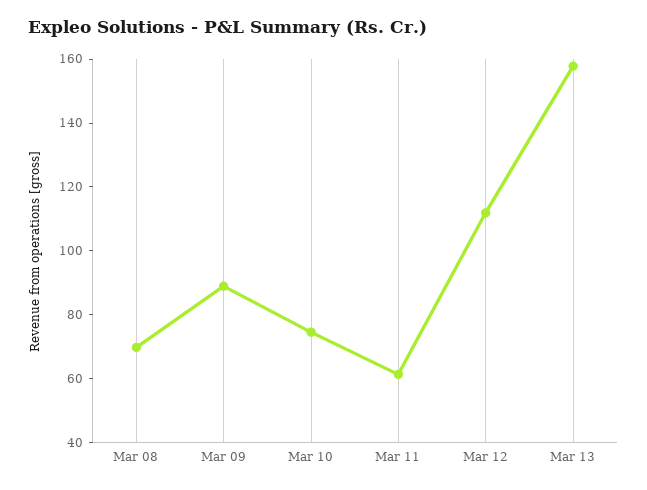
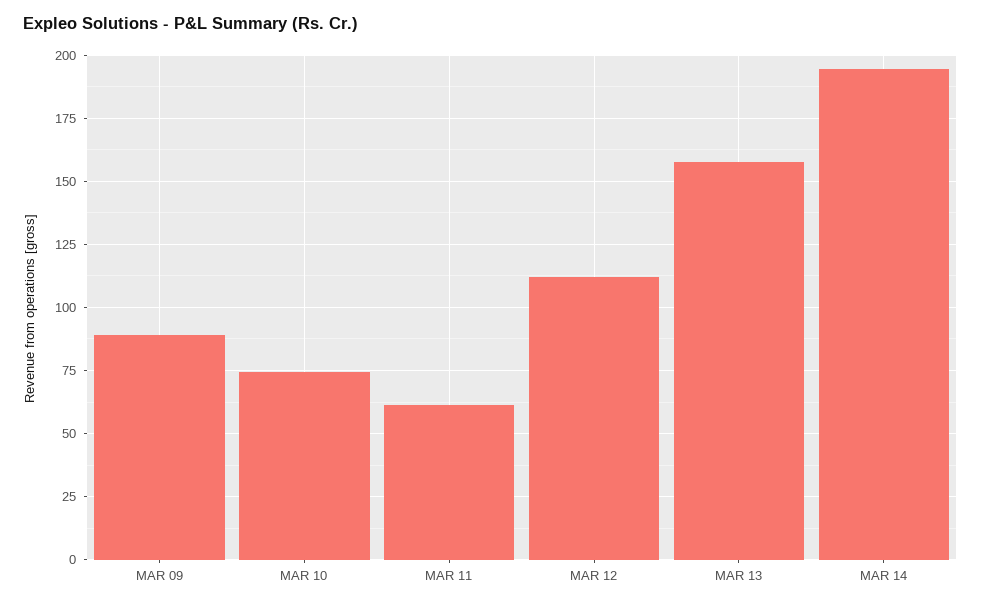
Mar 08: 70 -> none
MAR 14: none -> 195

